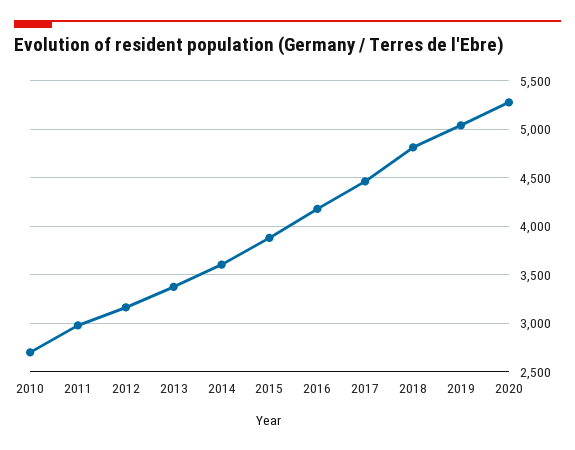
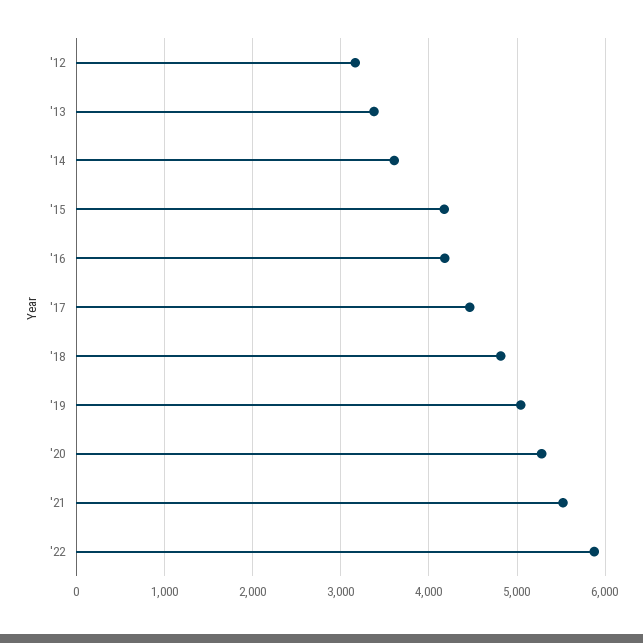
2010: 2700 -> none
2011: 3000 -> none
2015: 3900 -> 4200
'21: none -> 5500
'22: none -> 5900

